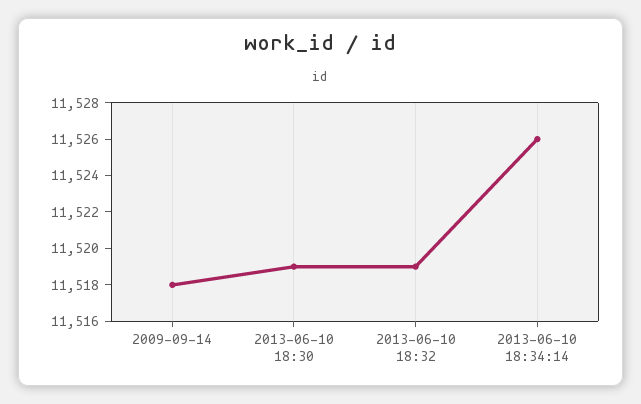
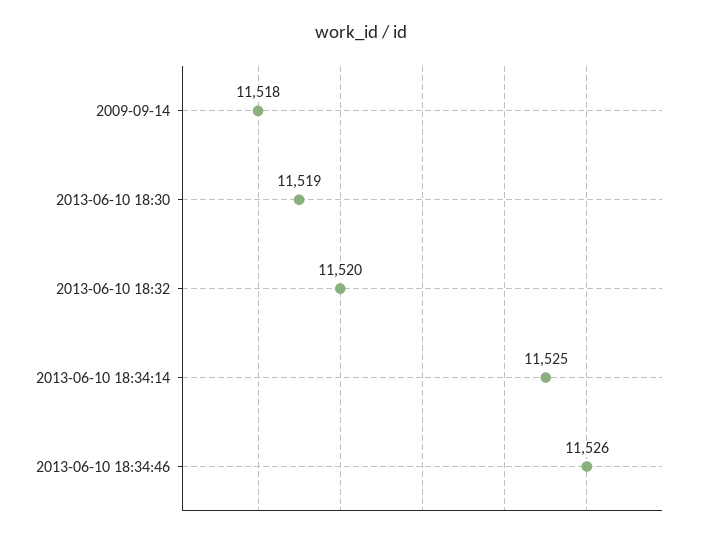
2013-06-10 18:32: 11519 -> 11520
2013-06-10 18:34:14: 11526 -> 11525
2013-06-10 18:34:46: none -> 11526

